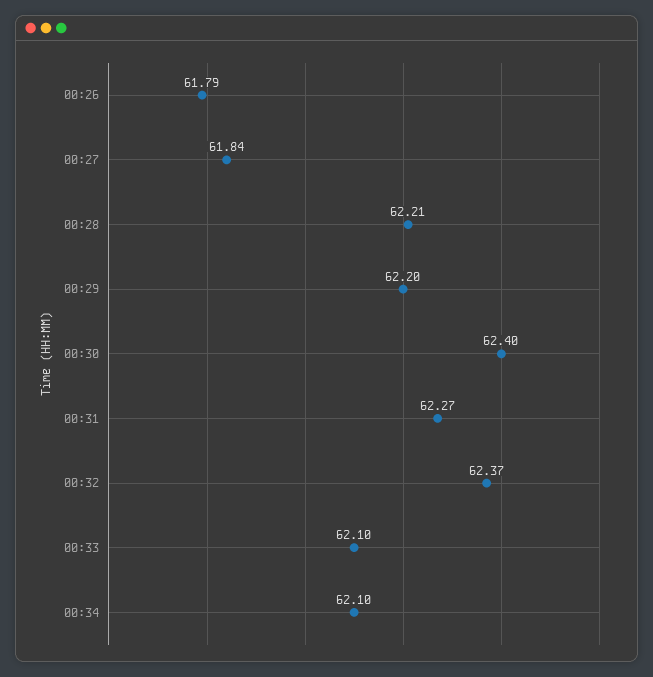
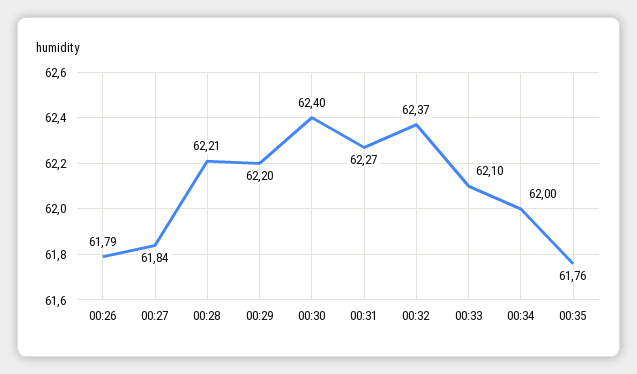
00:34: 62.1 -> 62
00:35: none -> 61.76

